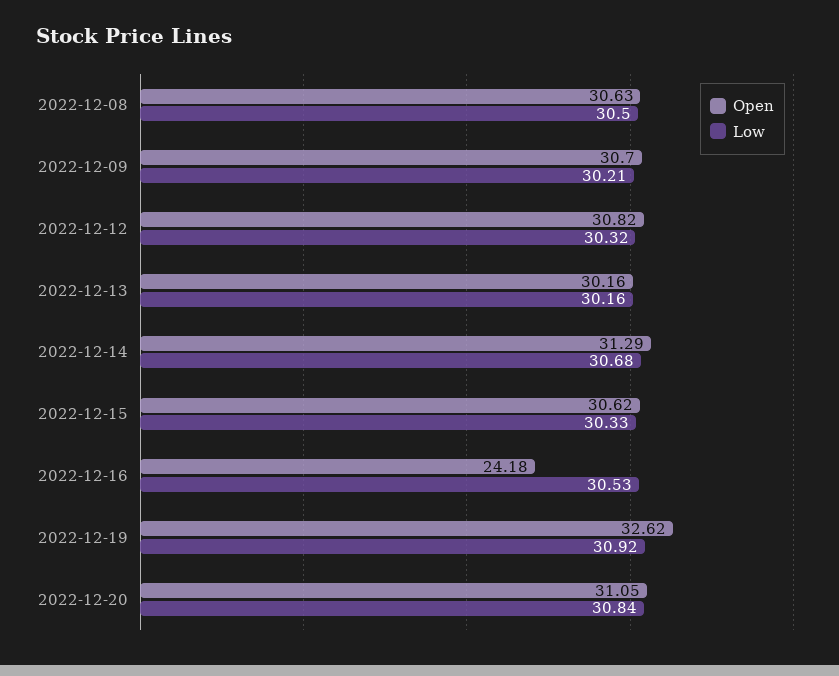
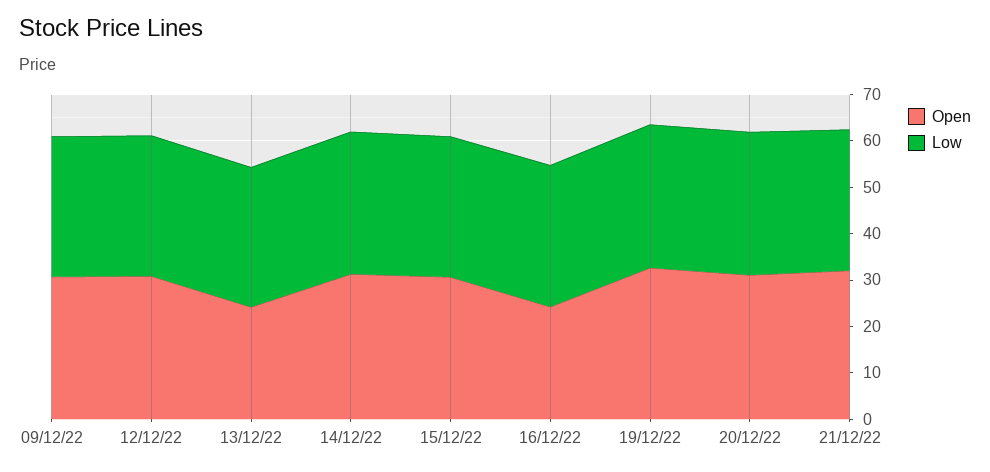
Open, 2022-12-08: 30.63 -> none
Low, 2022-12-08: 30.5 -> none
Open, 2022-12-13: 30.16 -> 24
Open, 21/12/22: none -> 32
Low, 21/12/22: none -> 30

